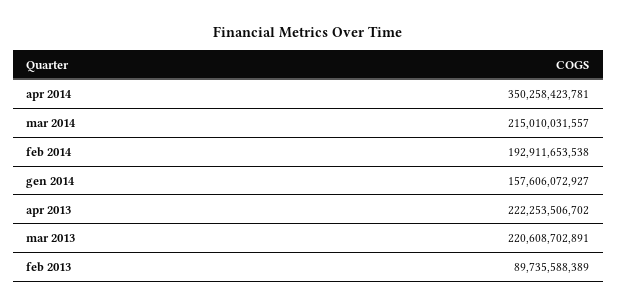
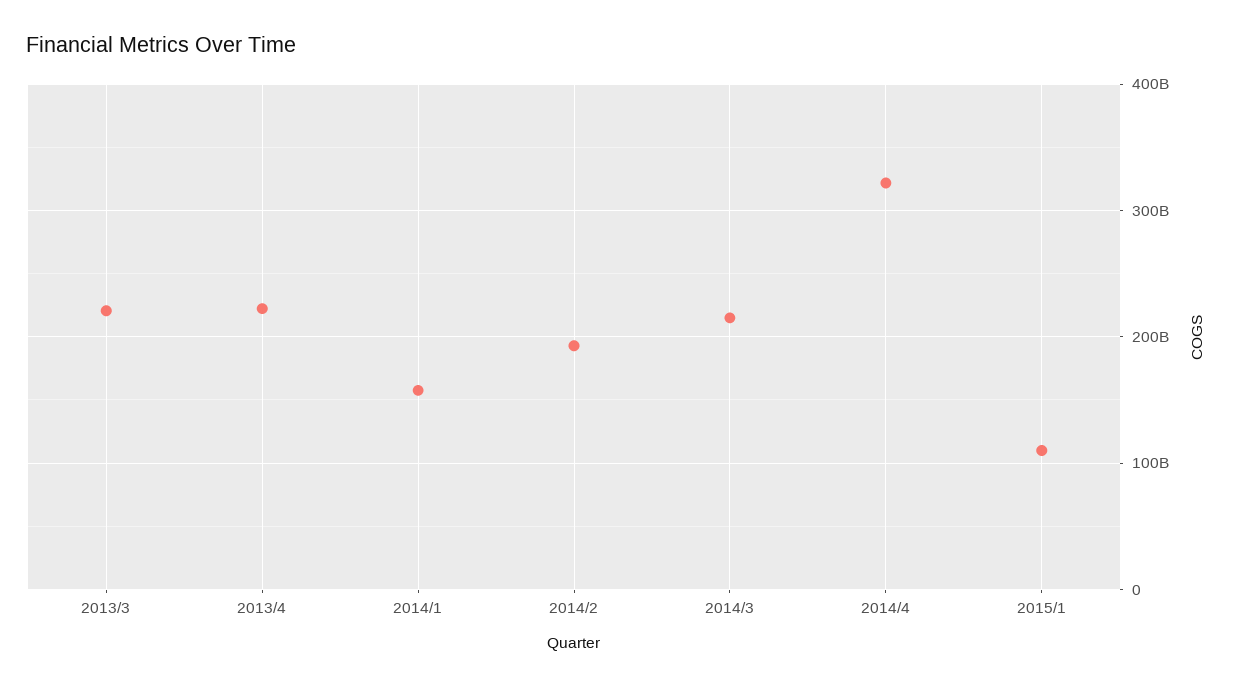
apr 2014: 350258423781 -> 320000000000
feb 2013: 89735588389 -> none
2015/1: none -> 110000000000

